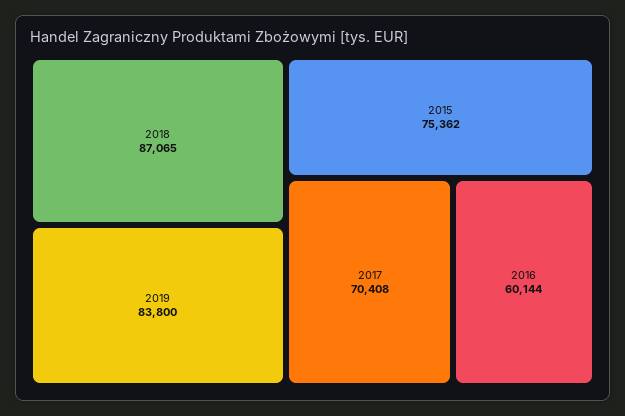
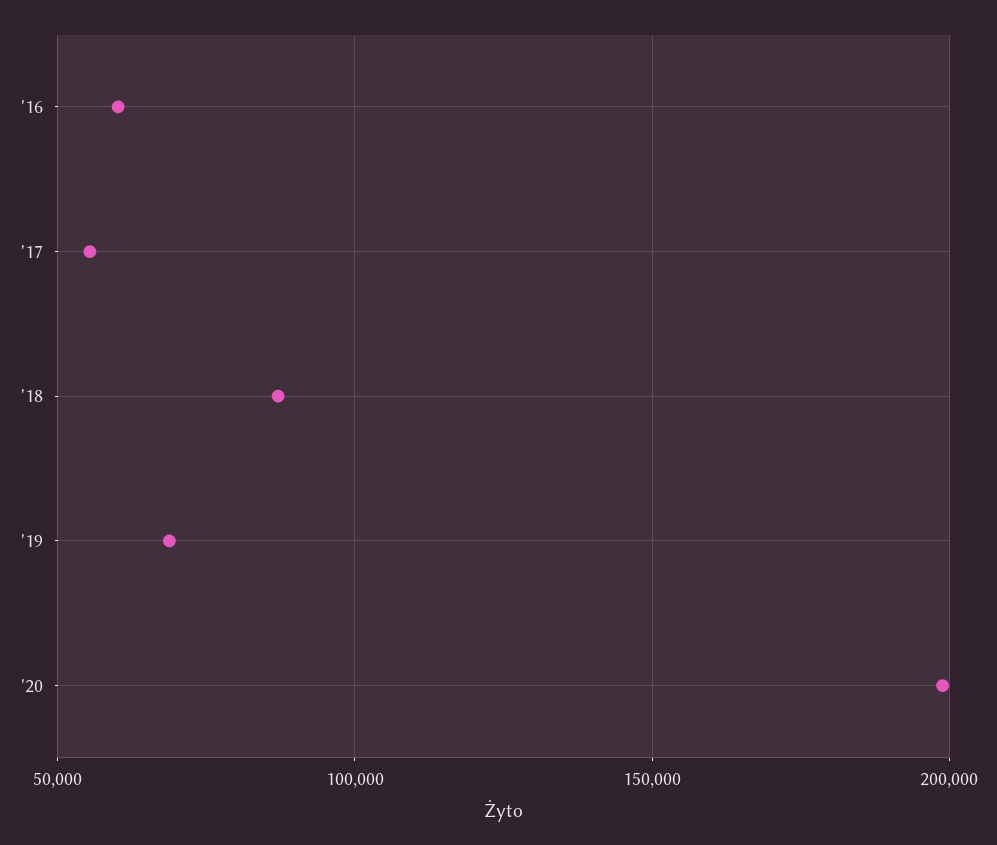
2019: 83800 -> 70000
2015: 75362 -> none
2017: 70408 -> 55000
'20: none -> 200000

